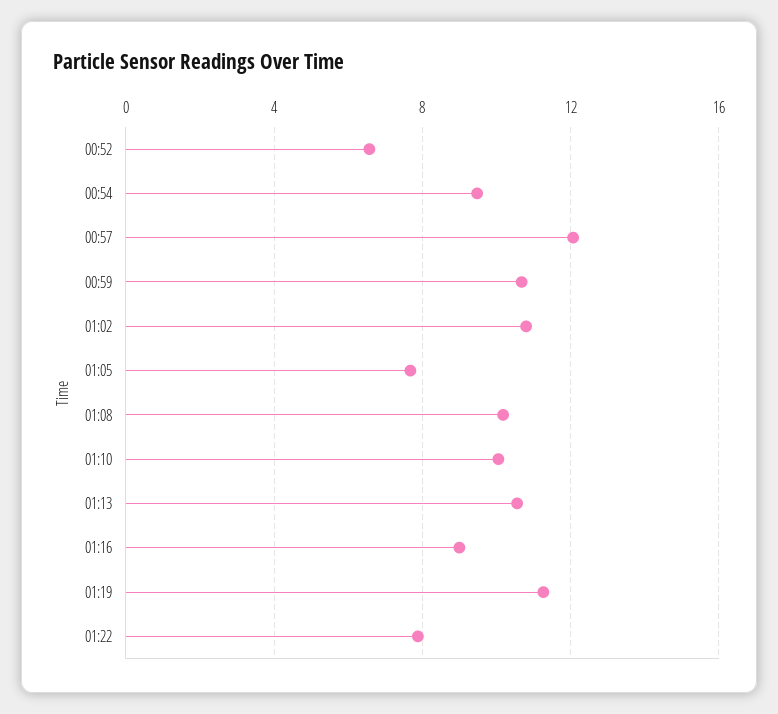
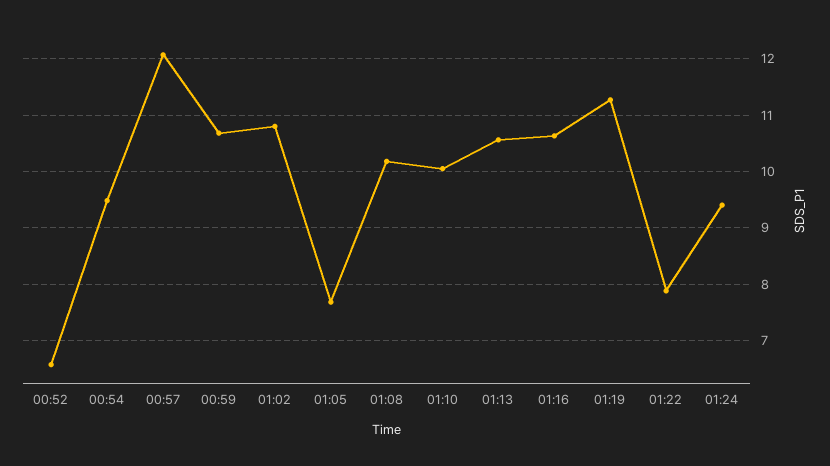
01:16: 9 -> 10.6
01:24: none -> 9.4

